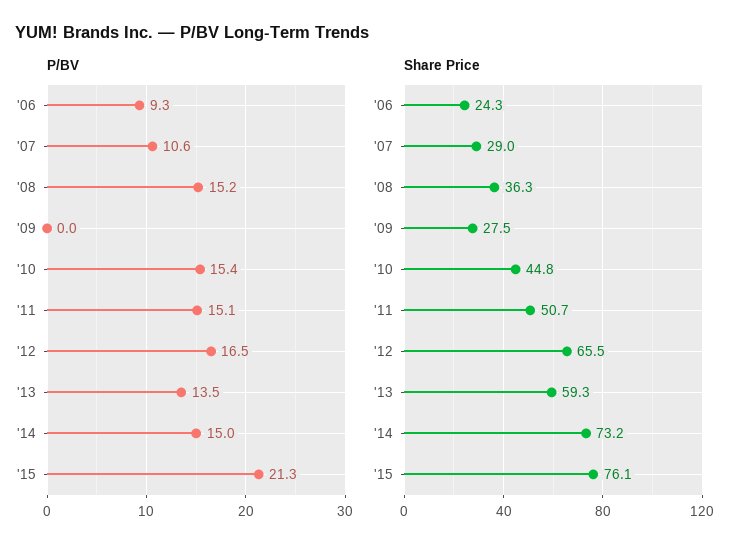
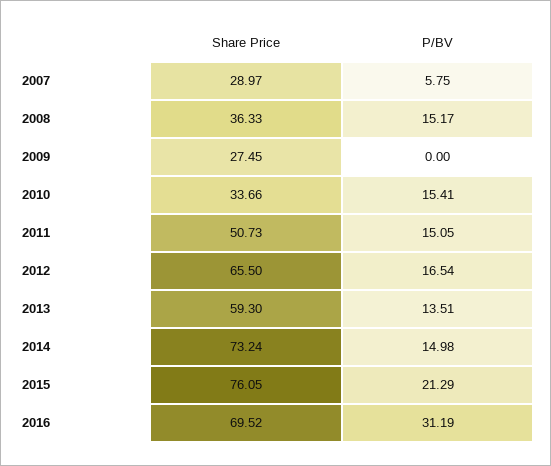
P/BV, '06: 9.3 -> none
P/BV, '07: 10.6 -> 5.75
Share Price, '06: 24.3 -> none
Share Price, '10: 44.8 -> 33.66
Share Price, 2016: none -> 69.52
P/BV, 2016: none -> 31.19

